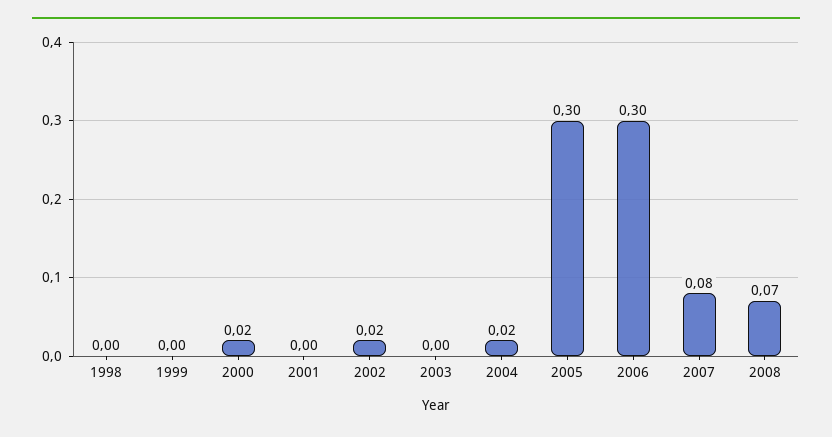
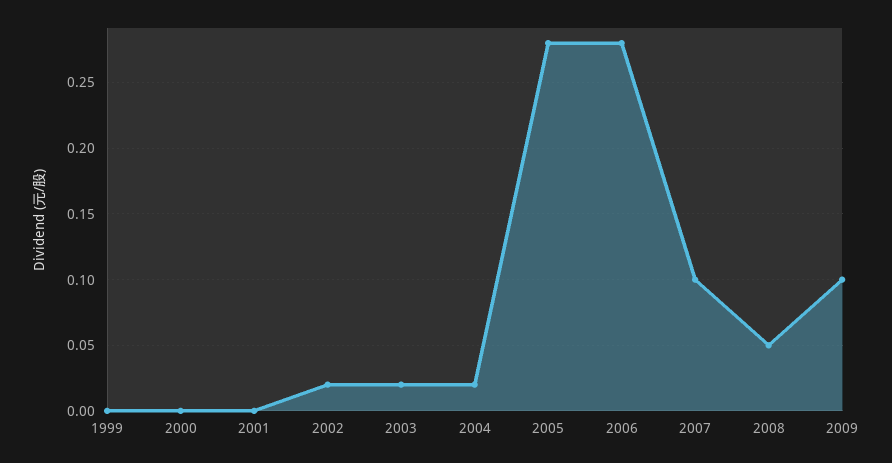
1998: 0 -> none
2000: 0.02 -> 0
2003: 0 -> 0.02
2005: 0.3 -> 0.28
2006: 0.3 -> 0.28
2007: 0.08 -> 0.1
2008: 0.07 -> 0.05
2009: none -> 0.1

